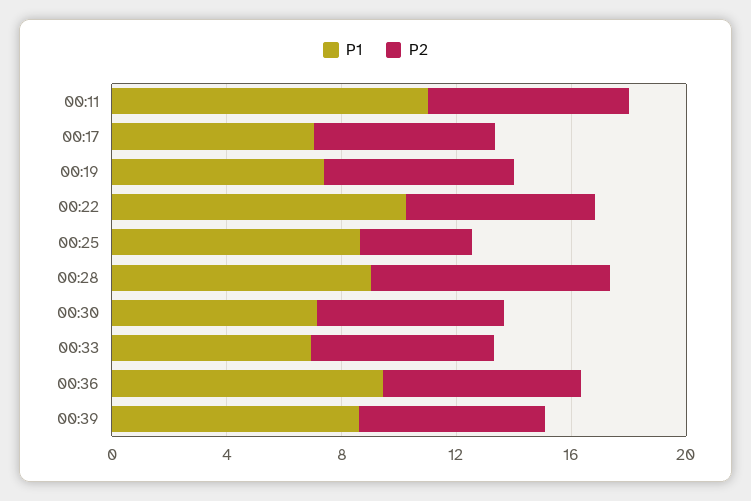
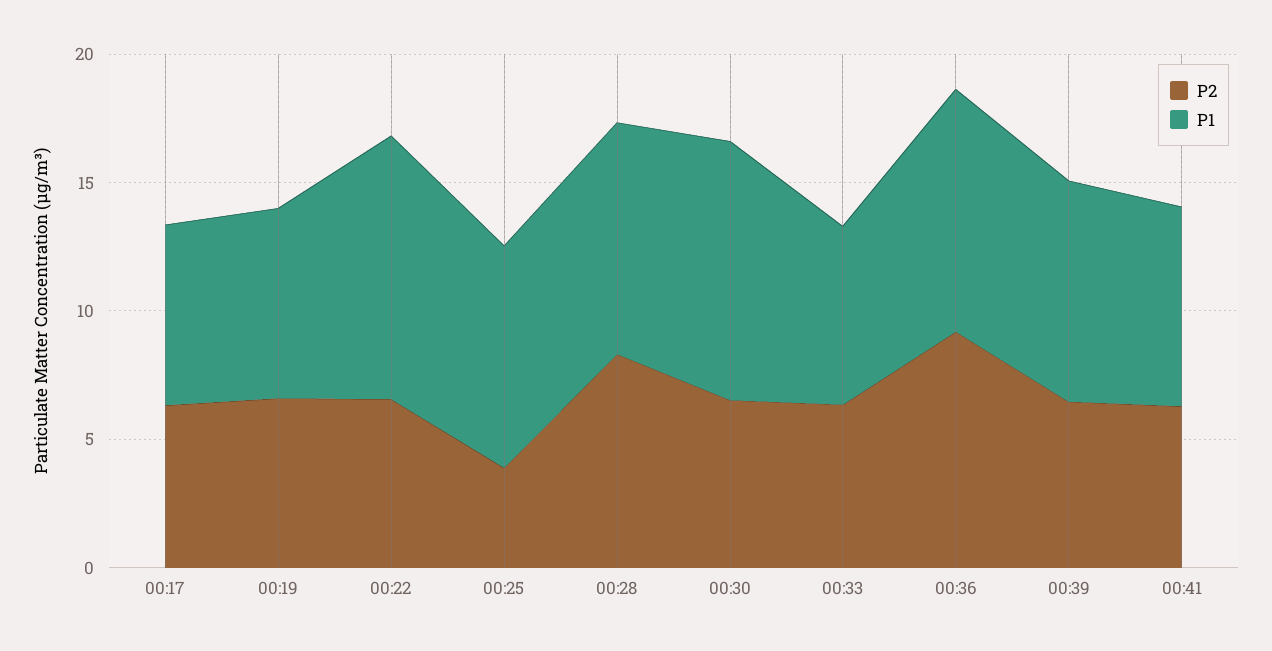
P1, 00:11: 11 -> none
P2, 00:11: 7 -> none
P1, 00:30: 7 -> 10
P2, 00:36: 7 -> 9
P2, 00:41: none -> 6
P1, 00:41: none -> 8

